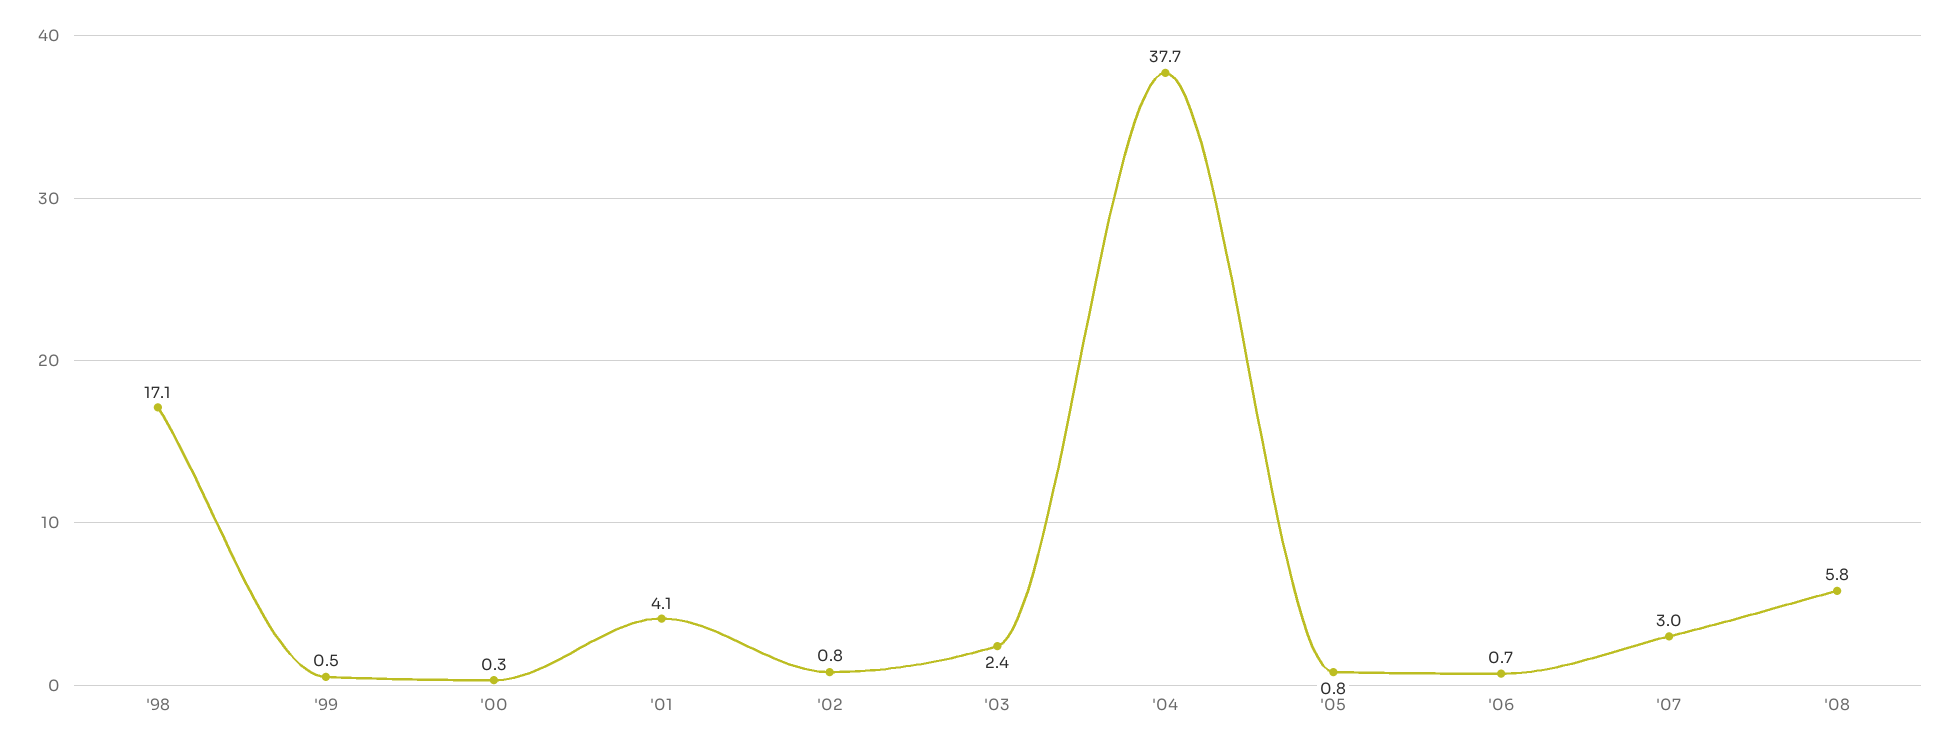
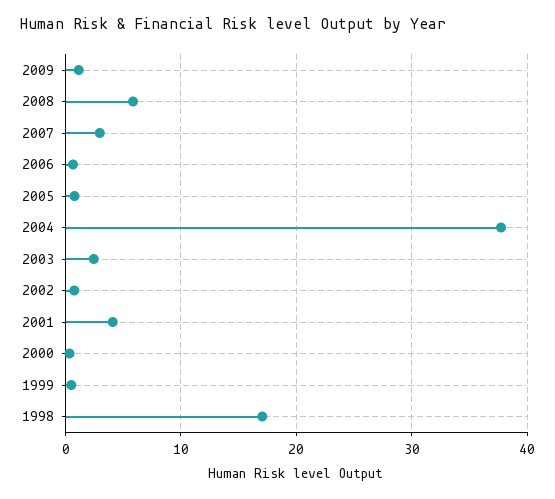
2009: none -> 1

